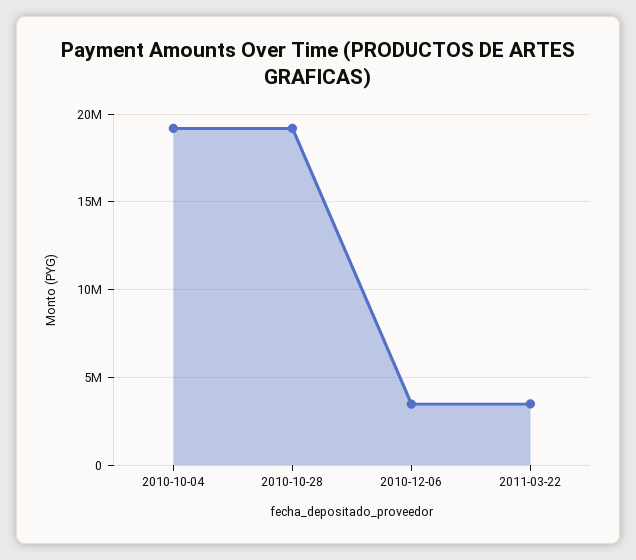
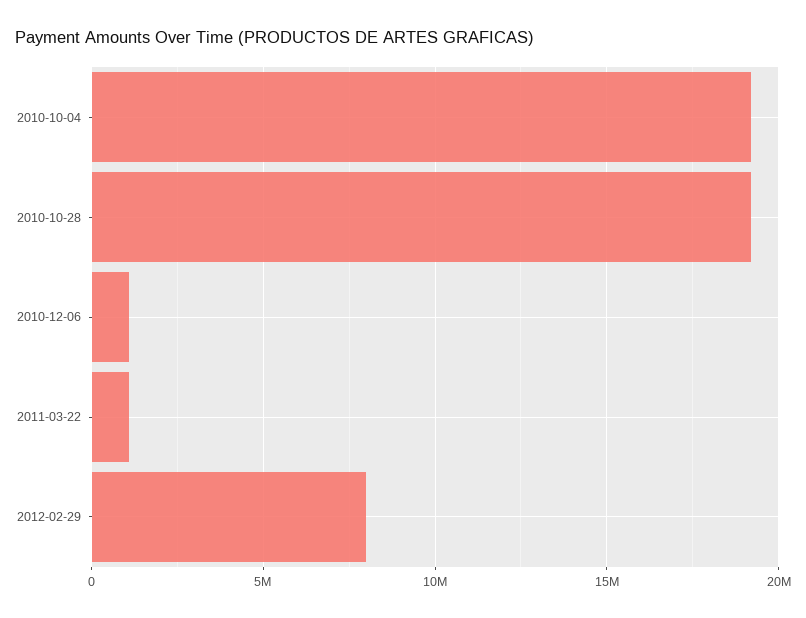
2010-12-06: 3500000 -> 1000000
2011-03-22: 3500000 -> 1000000
2012-02-29: none -> 8000000

